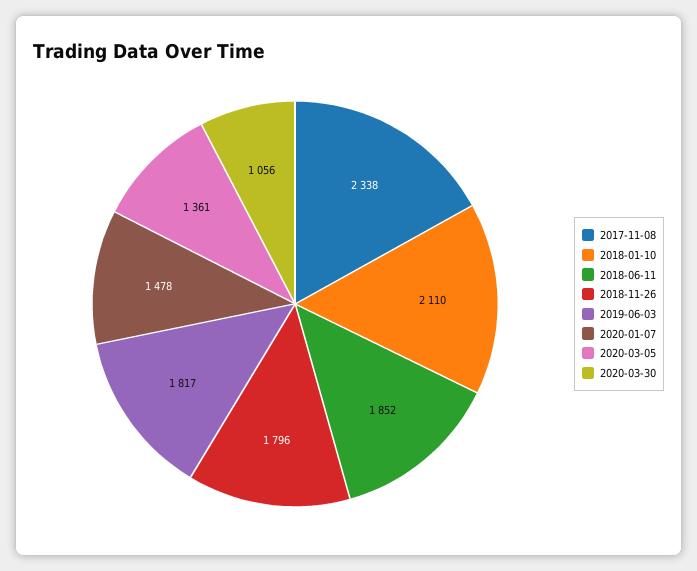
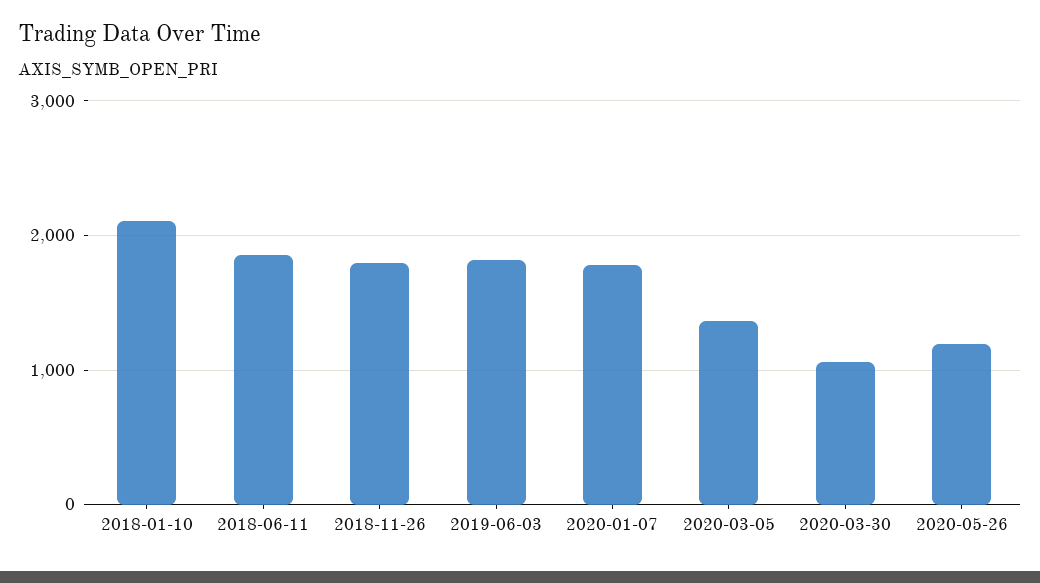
2017-11-08: 2338 -> none
2020-01-07: 1478 -> 1800
2020-05-26: none -> 1200

